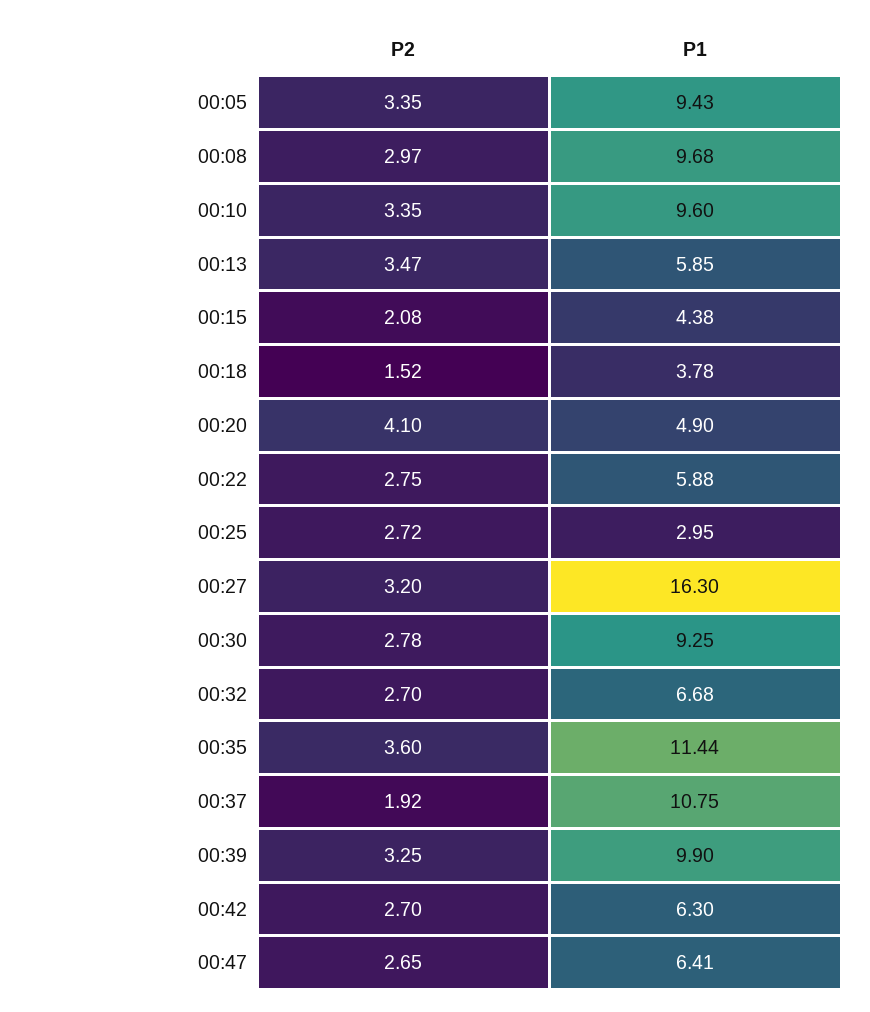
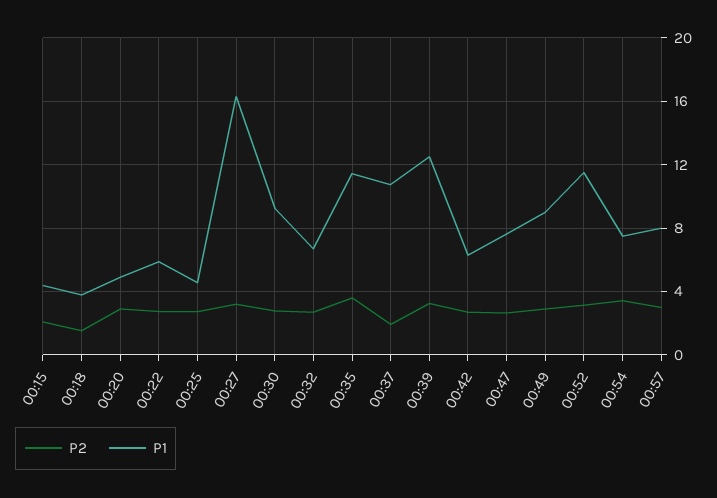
P2, 00:05: 3.35 -> none
P1, 00:05: 9.43 -> none
P2, 00:08: 2.97 -> none
P1, 00:08: 9.68 -> none
P2, 00:10: 3.35 -> none
P1, 00:10: 9.6 -> none
P2, 00:13: 3.47 -> none
P1, 00:13: 5.85 -> none
P2, 00:20: 4.1 -> 3
P1, 00:25: 2.95 -> 4.5
P1, 00:39: 9.9 -> 12.5
P1, 00:47: 6.41 -> 7.5
P2, 00:49: none -> 3
P1, 00:49: none -> 9
P2, 00:52: none -> 3
P1, 00:52: none -> 11.5
P2, 00:54: none -> 3.5
P1, 00:54: none -> 7.5
P2, 00:57: none -> 3
P1, 00:57: none -> 8

